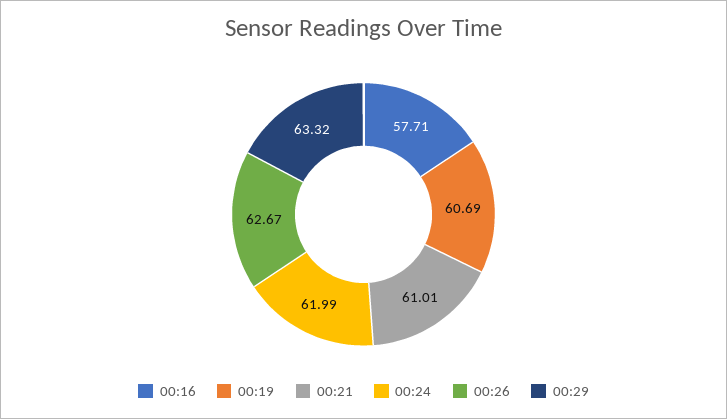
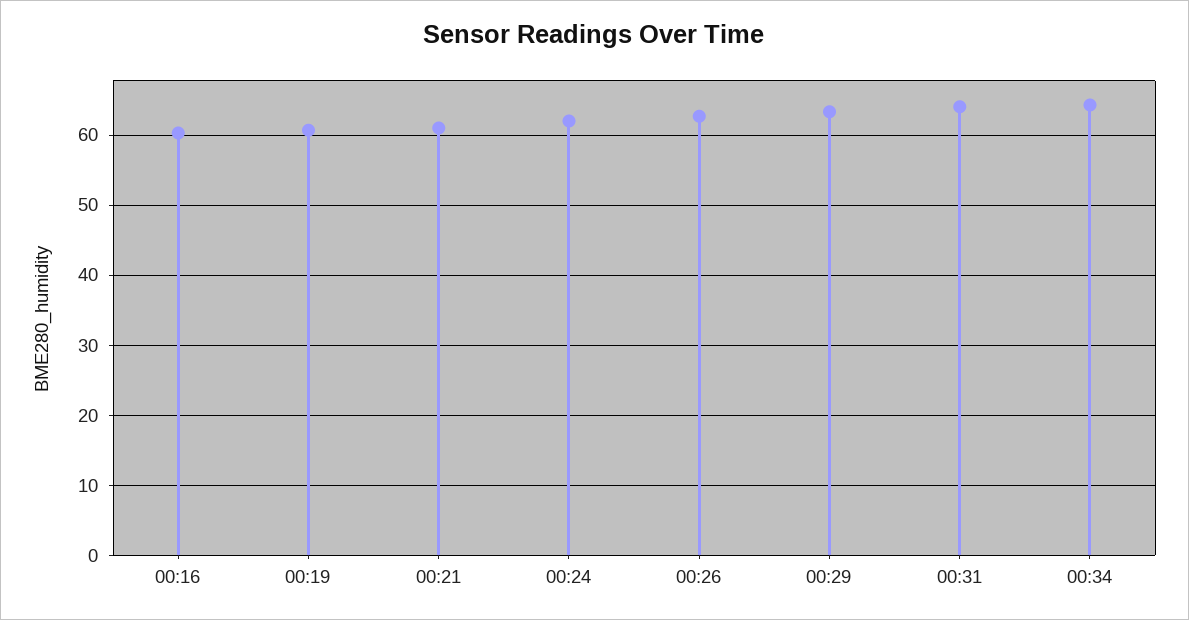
00:16: 57.71 -> 60
00:31: none -> 64
00:34: none -> 64

